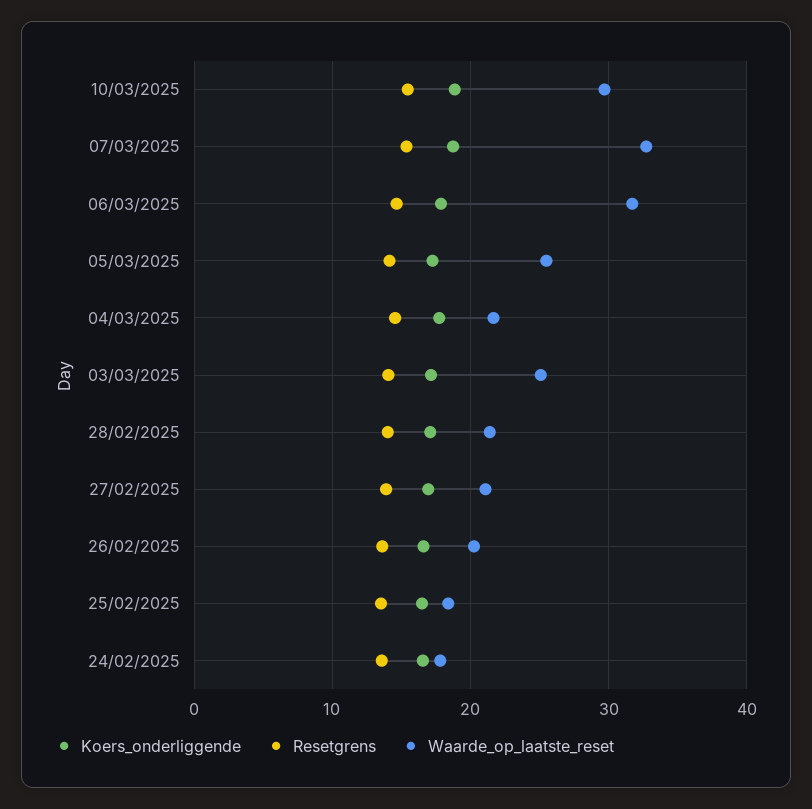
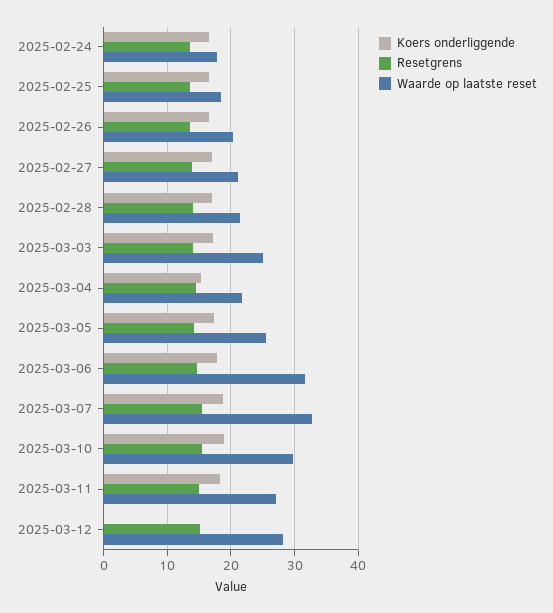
Koers_onderliggende, 04/03/2025: 18 -> 15
Koers_onderliggende, 2025-03-11: none -> 18
Resetgrens, 2025-03-11: none -> 15
Waarde_op_laatste_reset, 2025-03-11: none -> 27
Koers_onderliggende, 2025-03-12: none -> 0
Resetgrens, 2025-03-12: none -> 15
Waarde_op_laatste_reset, 2025-03-12: none -> 28

